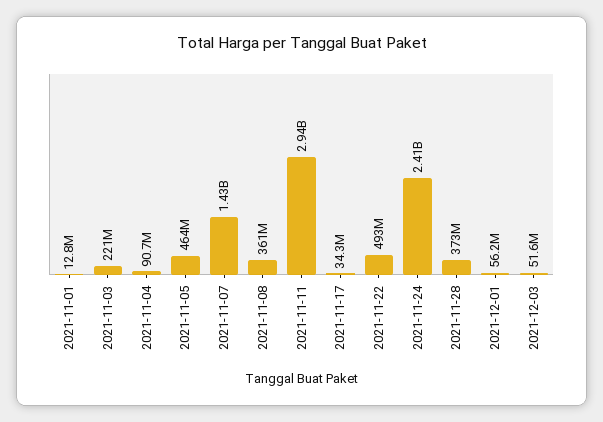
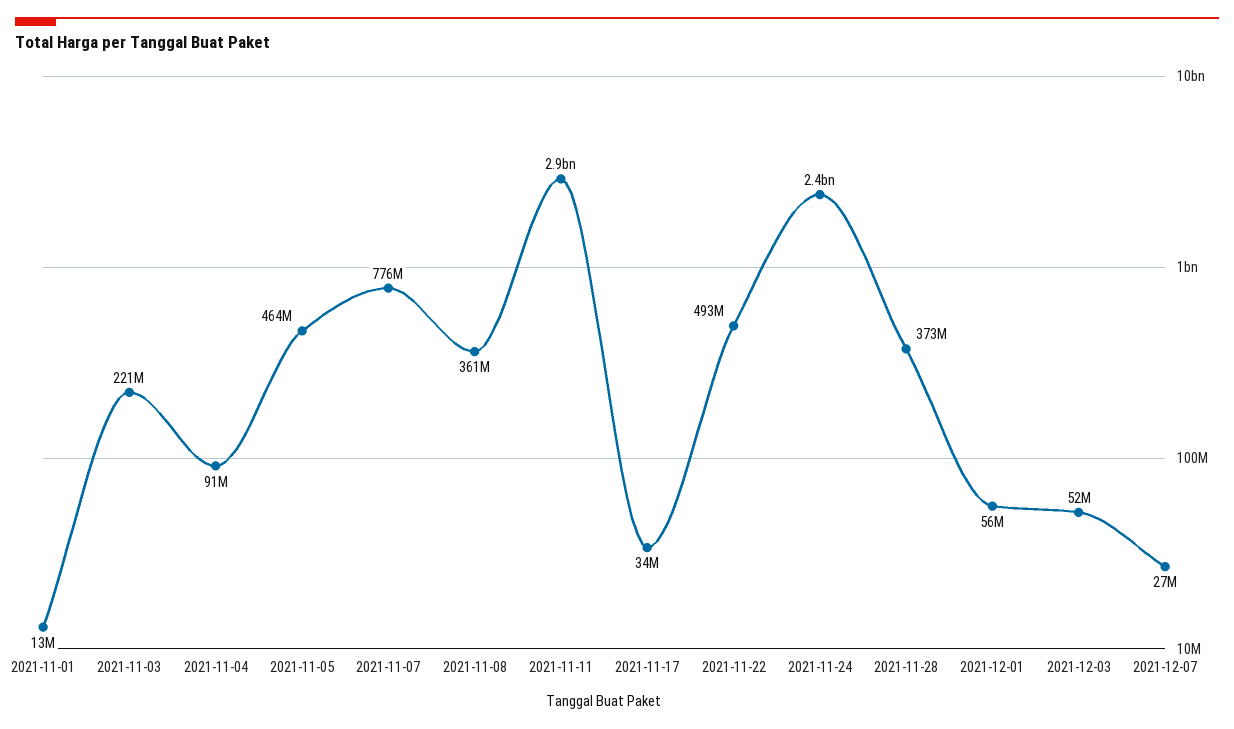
2021-11-07: 1430000000 -> 776000000
2021-12-07: none -> 27000000

